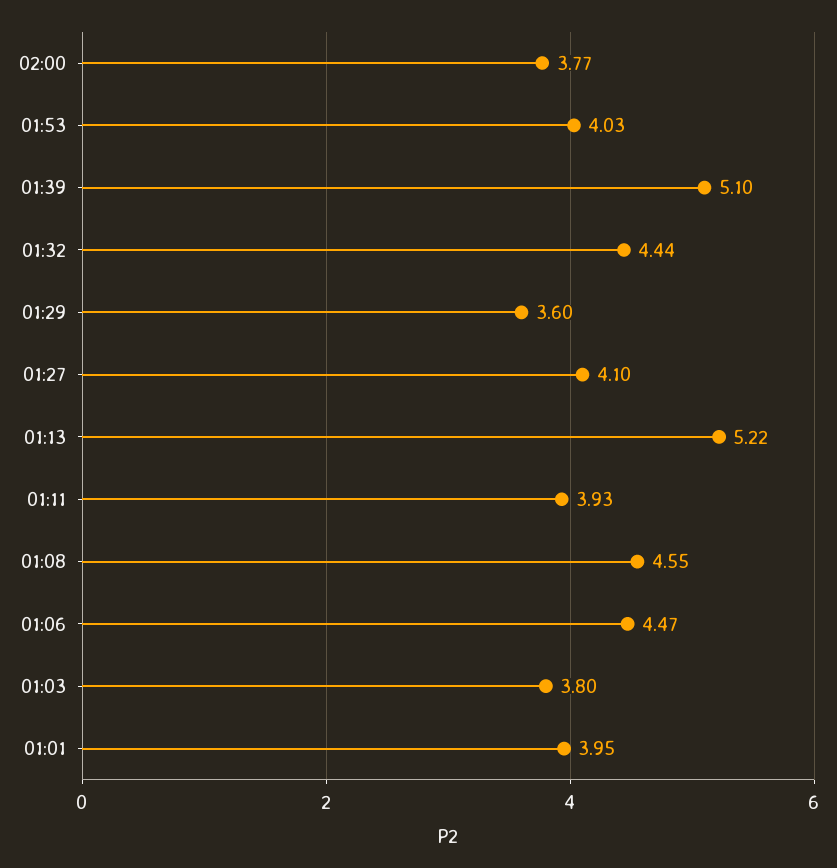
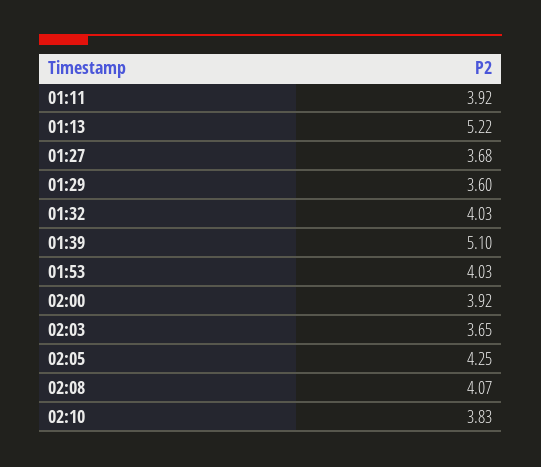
02:00: 3.77 -> 3.92
01:32: 4.44 -> 4.03
01:27: 4.1 -> 3.68
01:11: 3.93 -> 3.92
01:08: 4.55 -> none
01:06: 4.47 -> none
01:03: 3.8 -> none
01:01: 3.95 -> none
02:03: none -> 3.65
02:05: none -> 4.25
02:08: none -> 4.07
02:10: none -> 3.83

